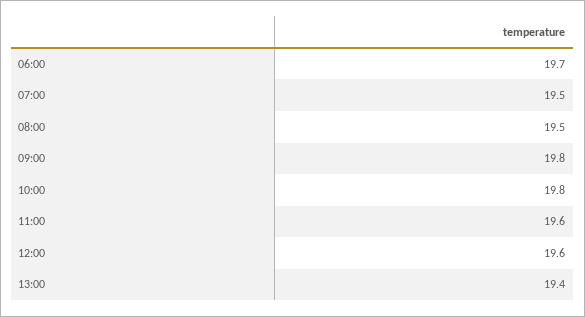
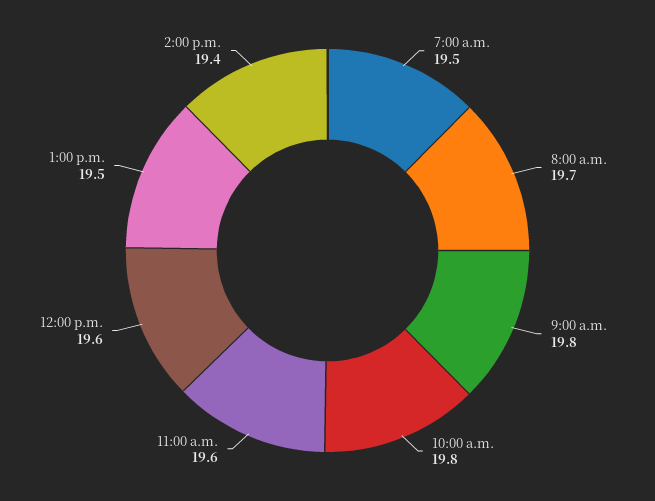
06:00: 19.7 -> none
08:00: 19.5 -> 19.7
13:00: 19.4 -> 19.5
2:00 p.m.: none -> 19.4

